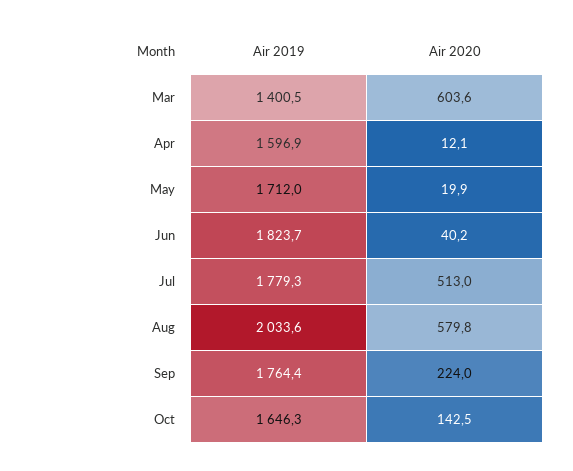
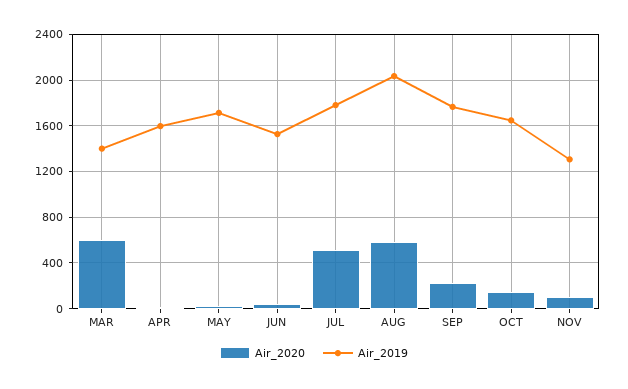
Air 2019, Jun: 1823.7 -> 1500
Air 2020, NOV: none -> 100
Air 2019, NOV: none -> 1300

